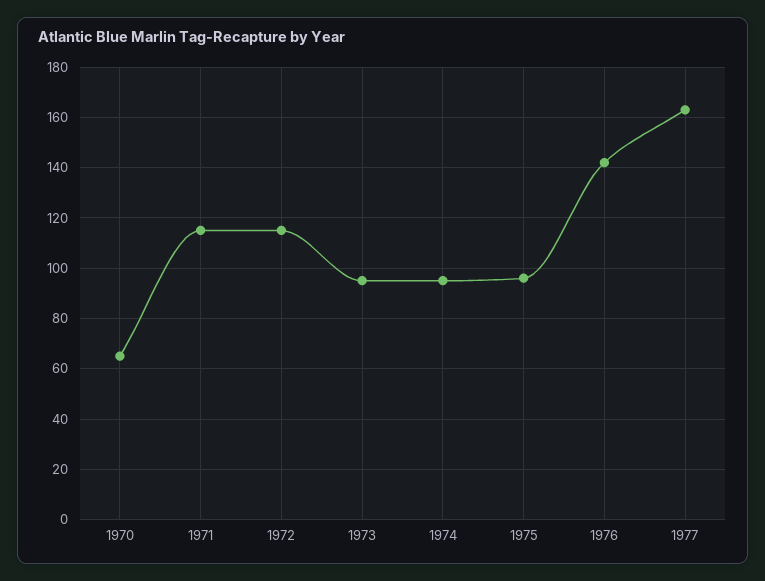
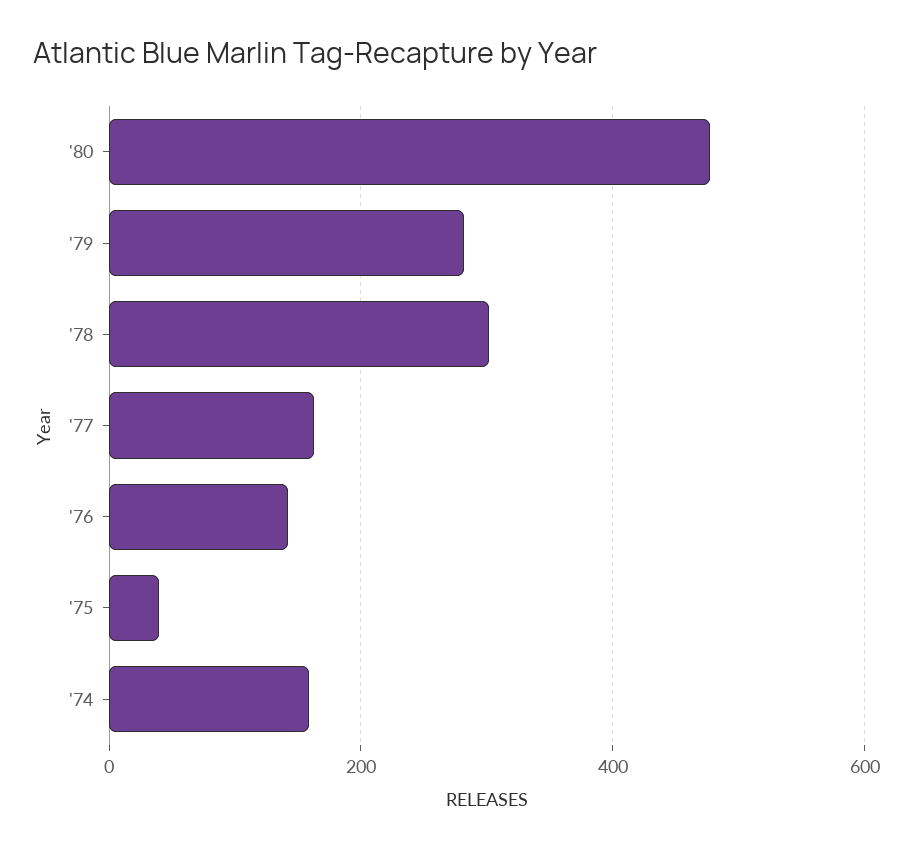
1970: 65 -> none
1971: 115 -> none
1972: 115 -> none
1973: 95 -> none
1974: 95 -> 160
1975: 95 -> 40
'80: none -> 480
'79: none -> 280
'78: none -> 300

